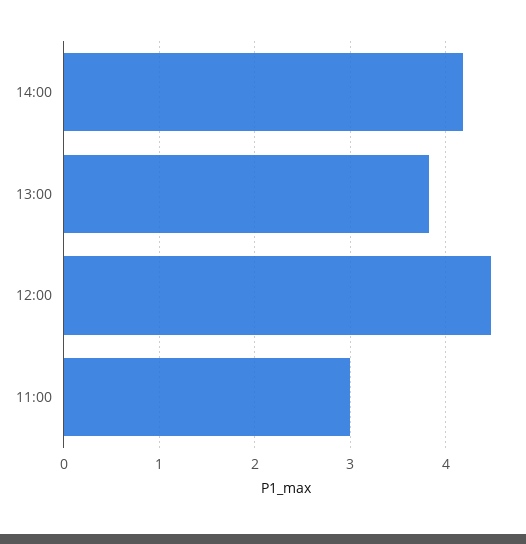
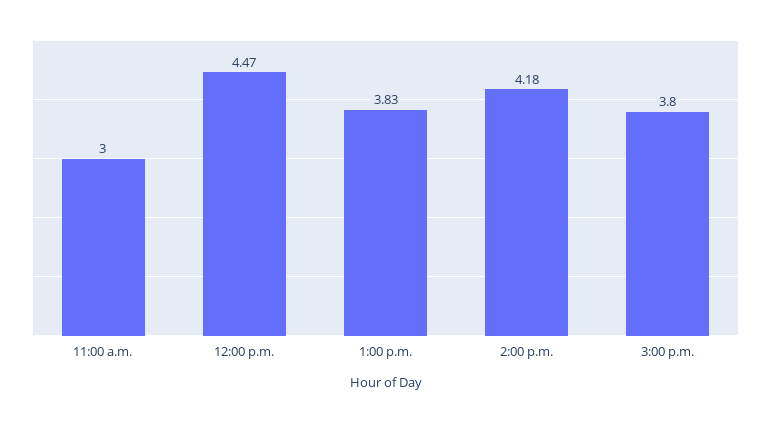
3:00 p.m.: none -> 3.8

